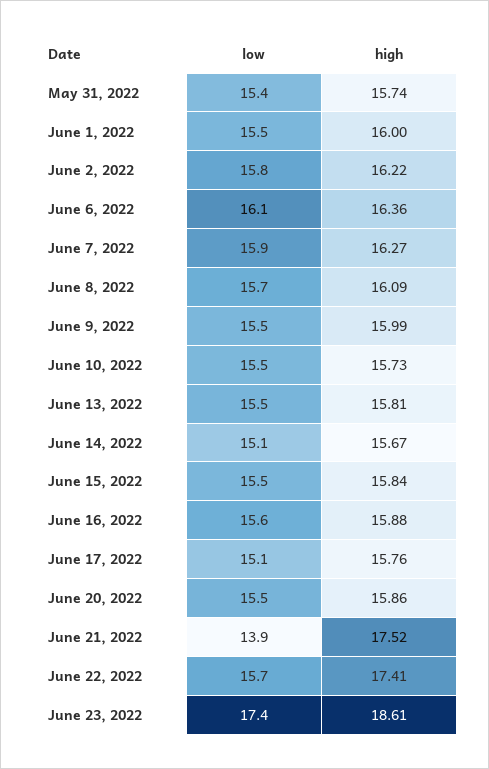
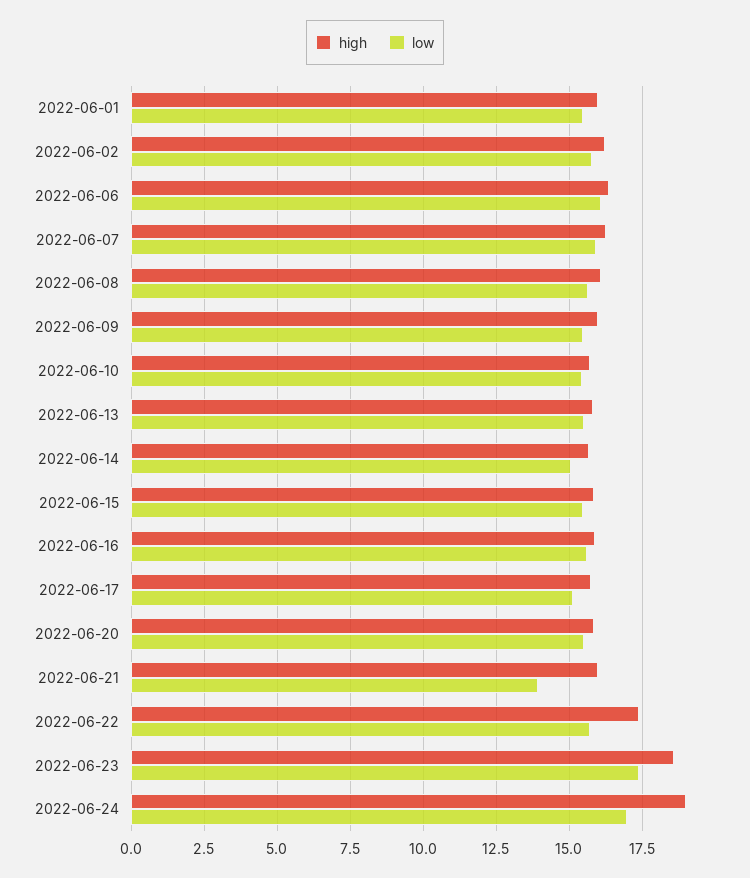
low, May 31, 2022: 15.4 -> none
high, May 31, 2022: 15.74 -> none
high, June 21, 2022: 17.52 -> 16
high, 2022-06-24: none -> 19
low, 2022-06-24: none -> 17

